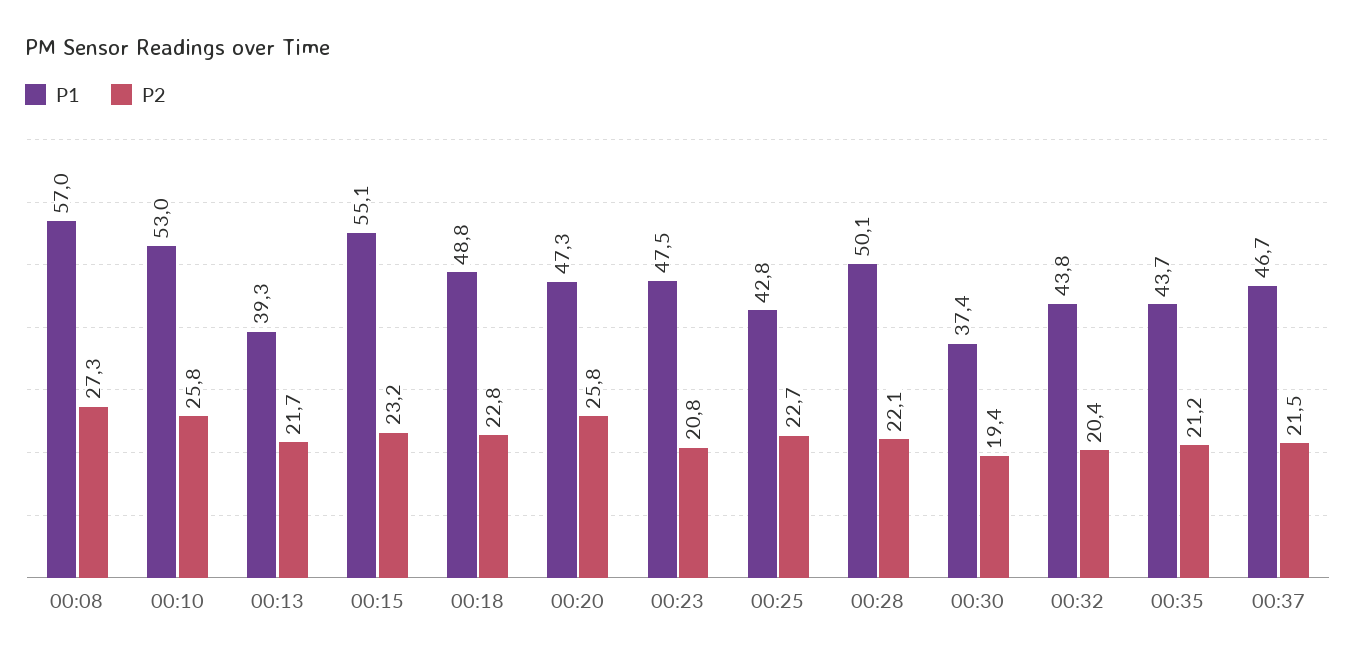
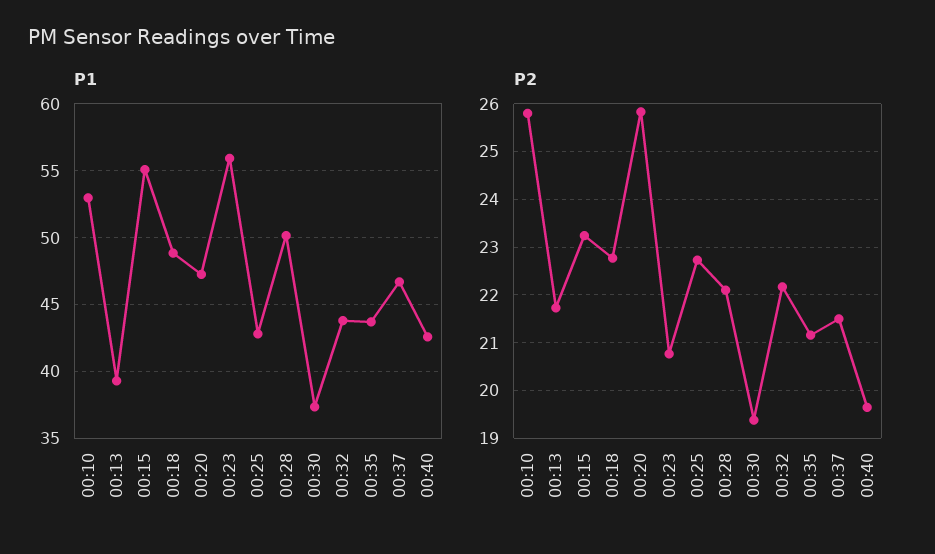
P1, 00:08: 57 -> none
P2, 00:08: 27.3 -> none
P1, 00:23: 47.5 -> 56
P2, 00:32: 20.4 -> 22.2
P1, 00:40: none -> 42.5
P2, 00:40: none -> 19.6

